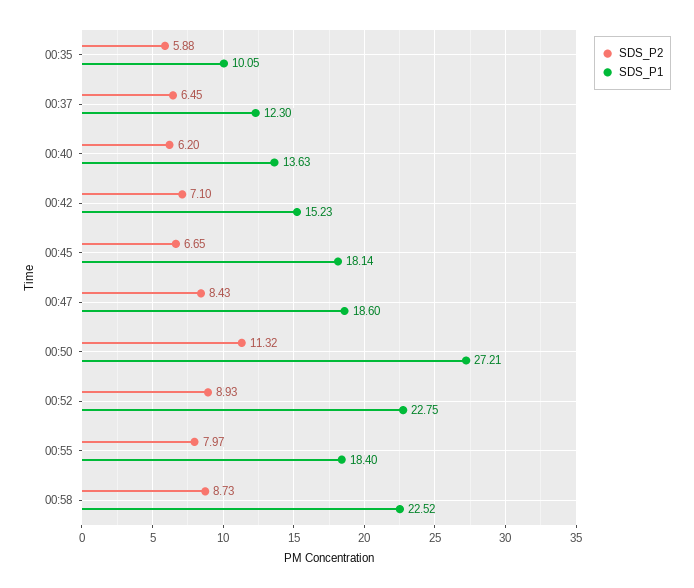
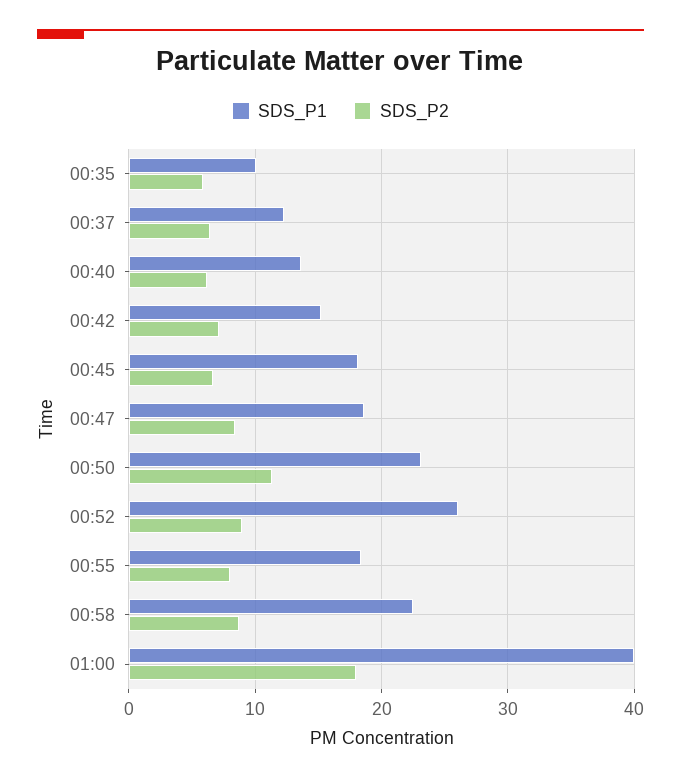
SDS_P1, 00:50: 27.21 -> 23
SDS_P1, 00:52: 22.75 -> 26
SDS_P1, 01:00: none -> 40
SDS_P2, 01:00: none -> 18

